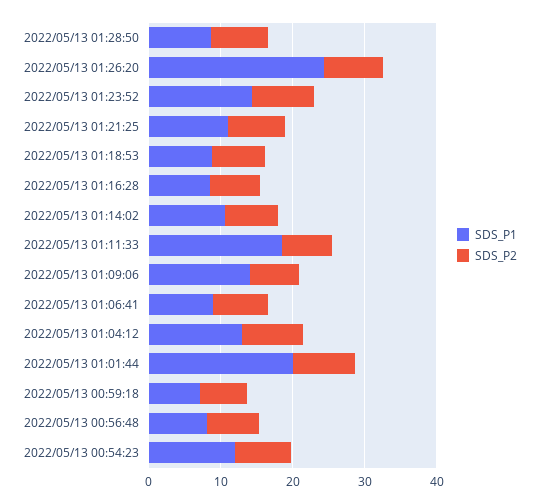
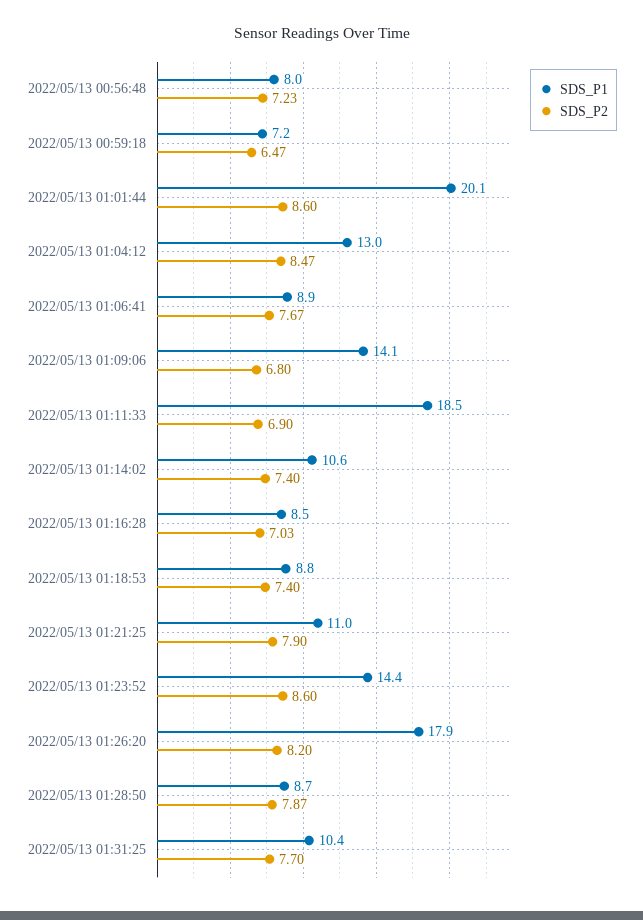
SDS_P1, 2022/05/13 01:26:20: 24 -> 17.9
SDS_P1, 2022/05/13 00:54:23: 12 -> none
SDS_P2, 2022/05/13 00:54:23: 8 -> none
SDS_P1, 2022/05/13 01:31:25: none -> 10.4
SDS_P2, 2022/05/13 01:31:25: none -> 7.7

